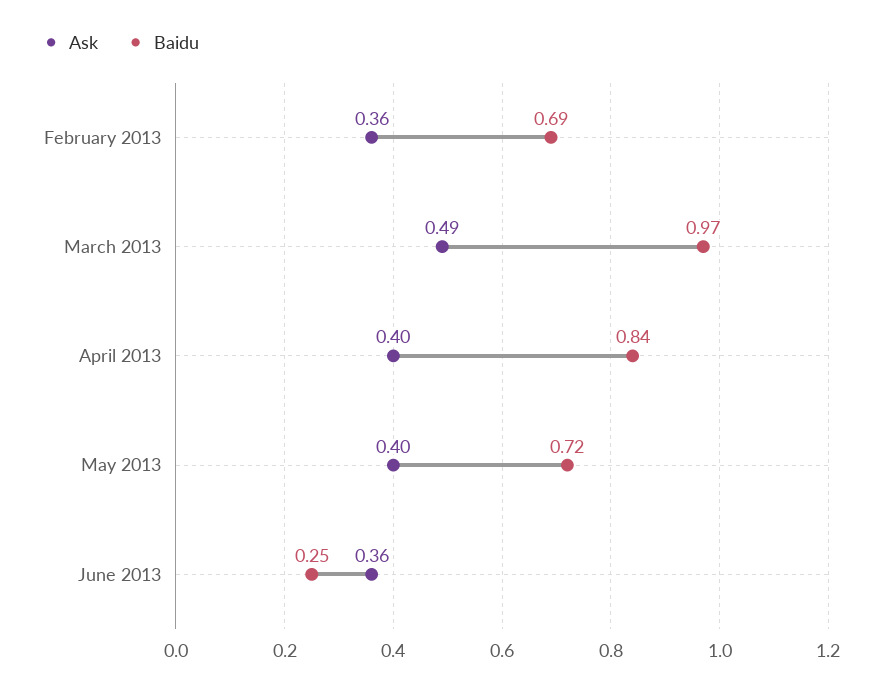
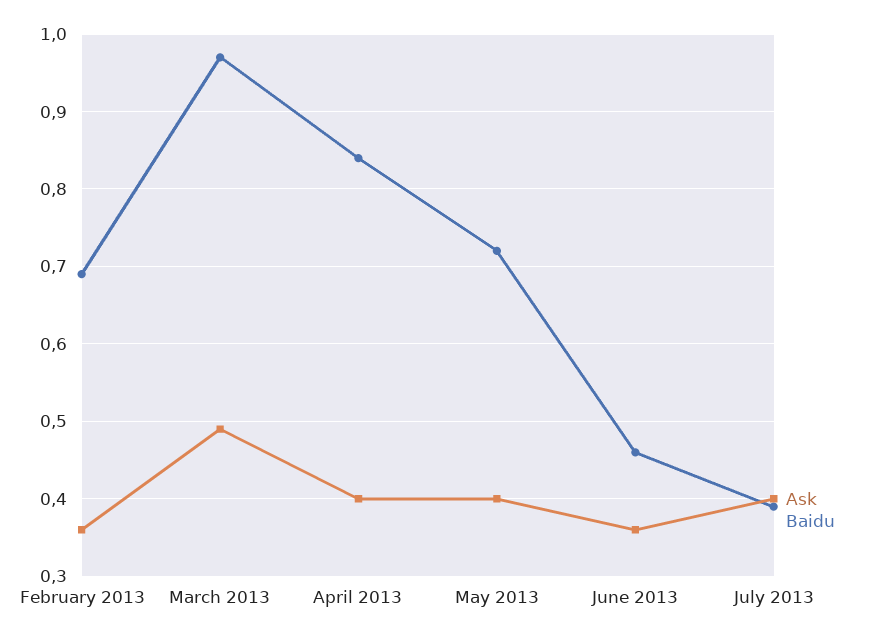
Baidu, June 2013: 0.25 -> 0.46
Ask, July 2013: none -> 0.4
Baidu, July 2013: none -> 0.39

